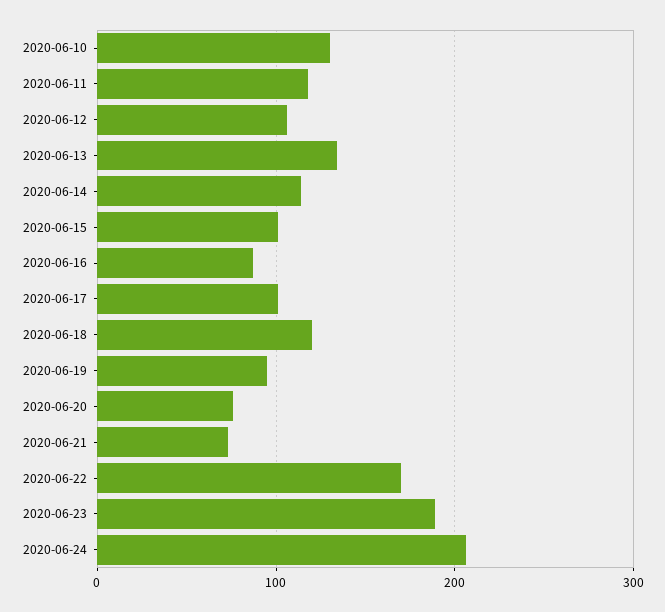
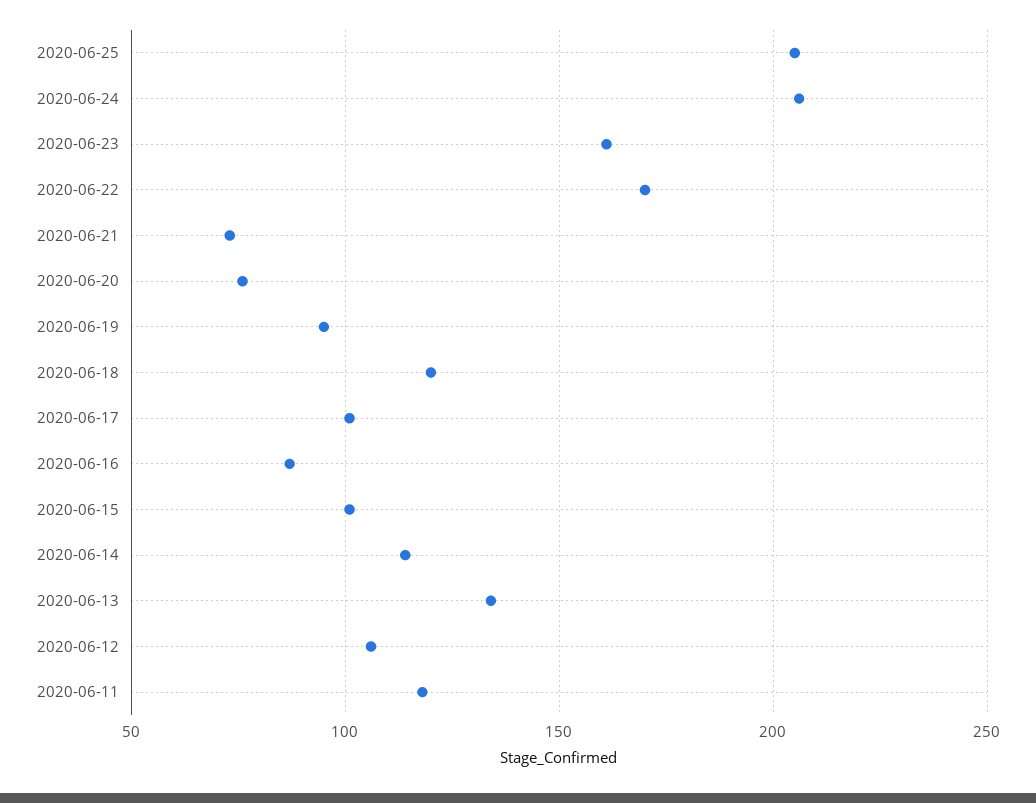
2020-06-10: 130 -> none
2020-06-23: 190 -> 160
2020-06-25: none -> 205

